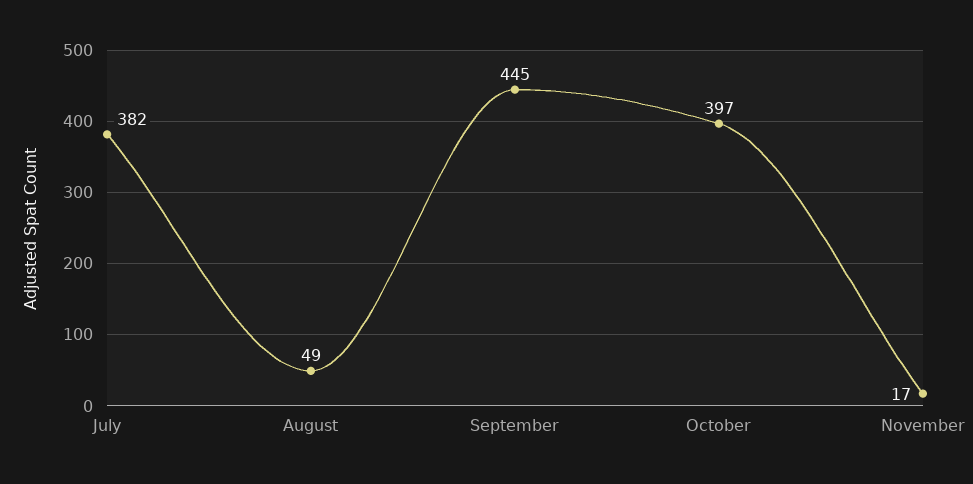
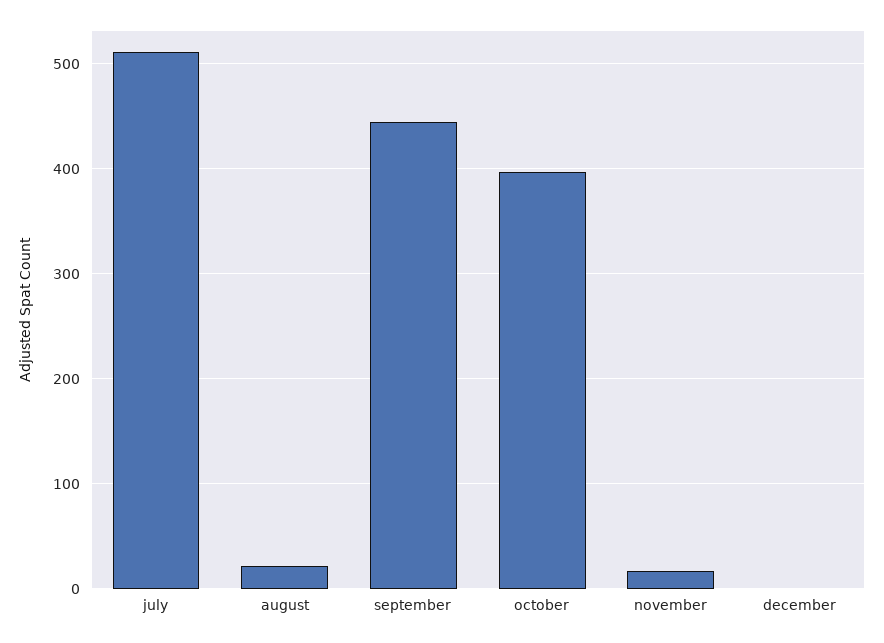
July: 382 -> 510
August: 49 -> 20
december: none -> 0

